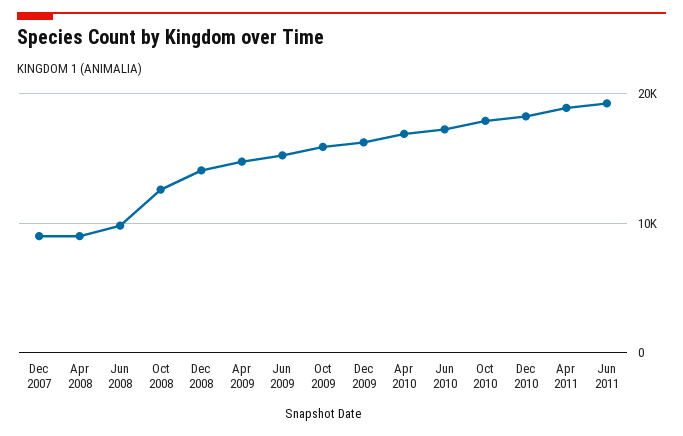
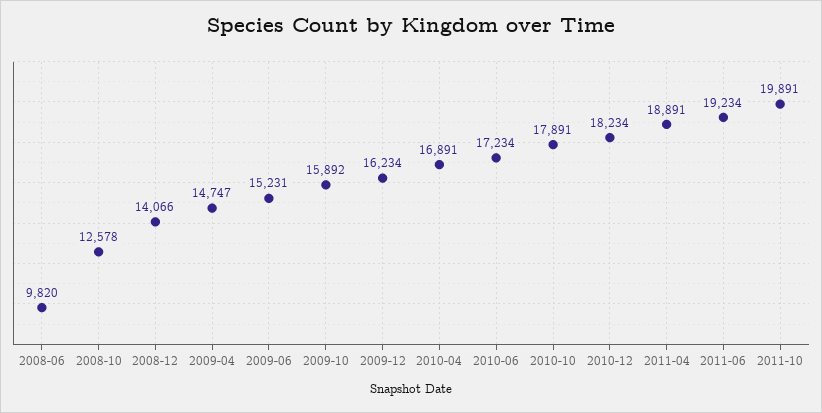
Dec 2007: 9000 -> none
Apr 2008: 9000 -> none
2011-10: none -> 19891

